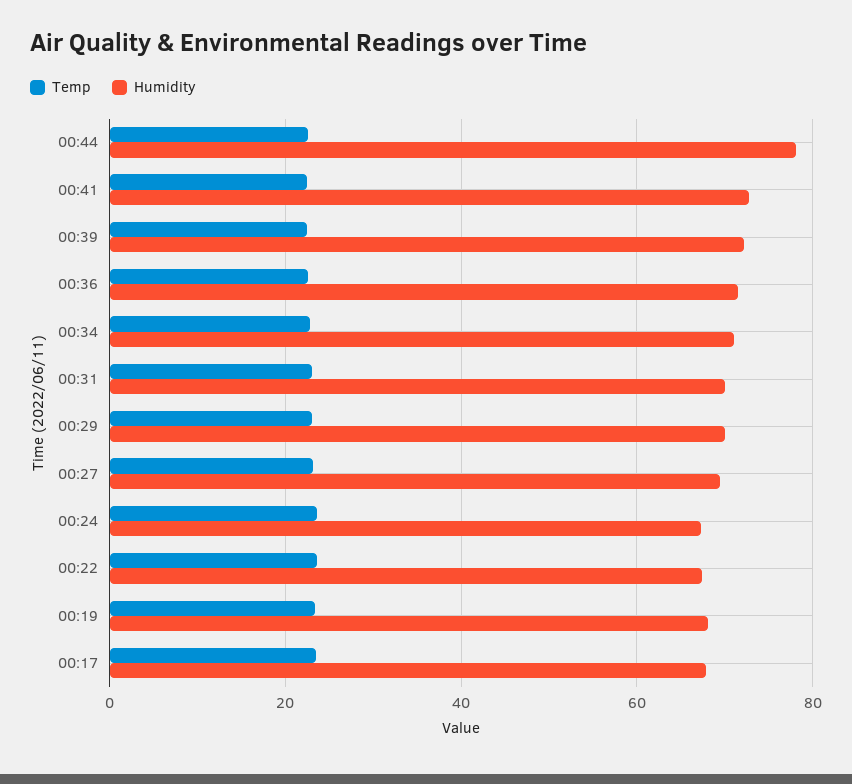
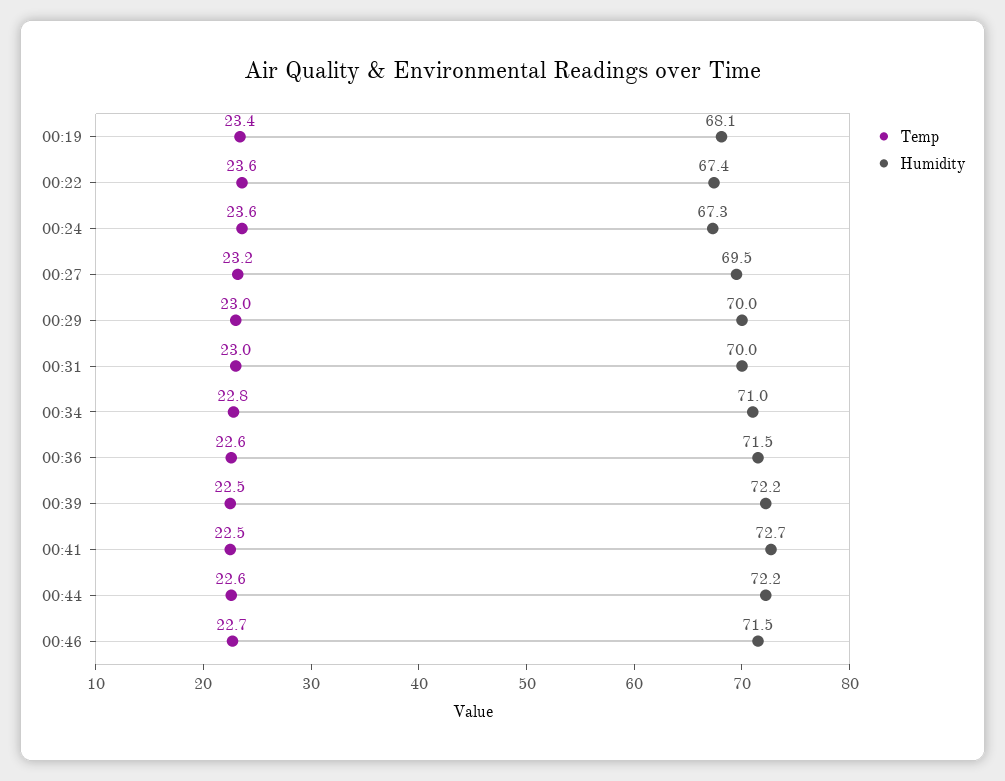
Humidity, 00:44: 78 -> 72.2
Temp, 00:17: 24 -> none
Humidity, 00:17: 68 -> none
Temp, 00:46: none -> 22.7
Humidity, 00:46: none -> 71.5

